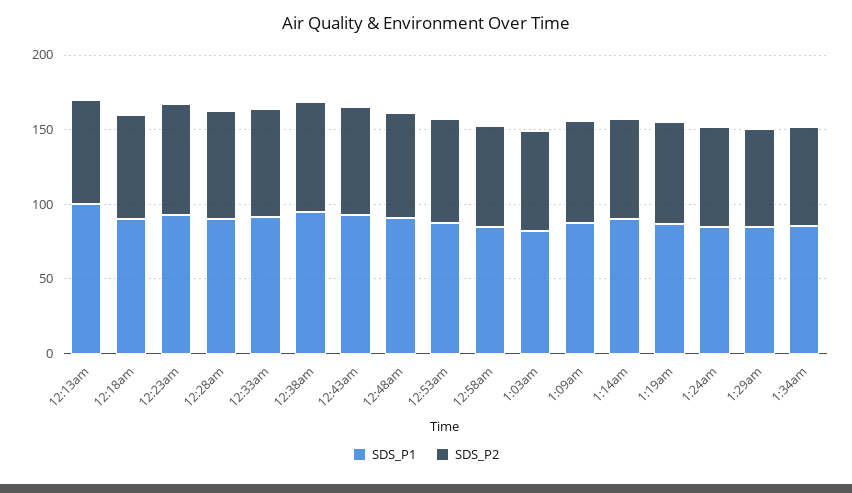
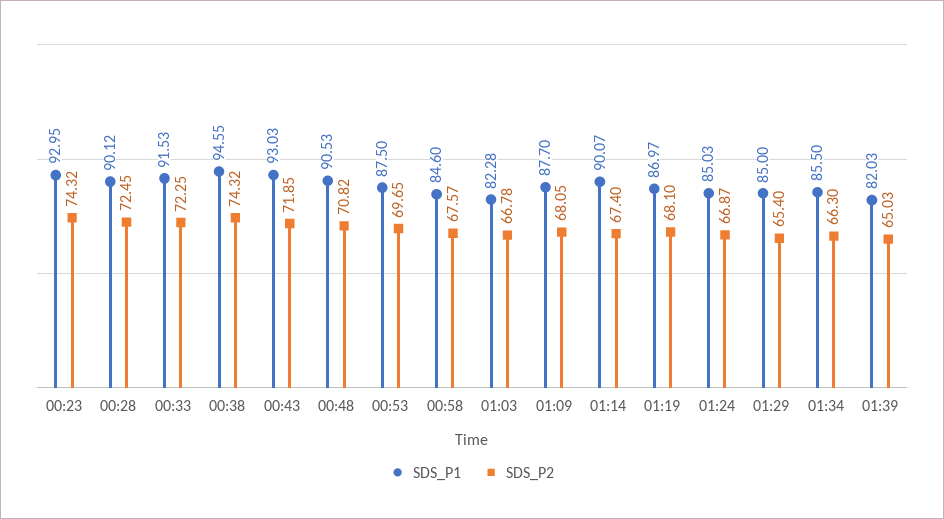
SDS_P1, 12:13am: 100 -> none
SDS_P2, 12:13am: 70 -> none
SDS_P1, 12:18am: 90 -> none
SDS_P2, 12:18am: 70 -> none
SDS_P1, 01:39: none -> 82.03
SDS_P2, 01:39: none -> 65.03

